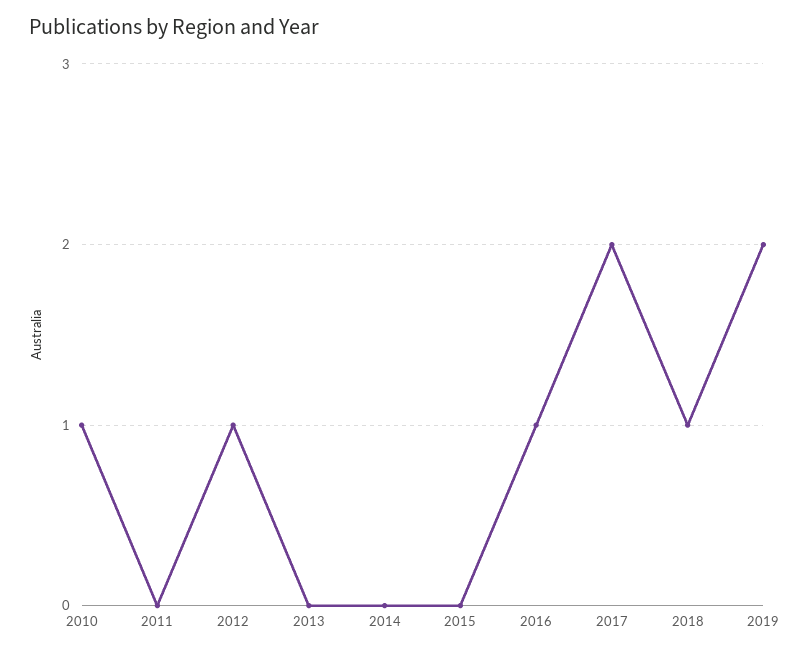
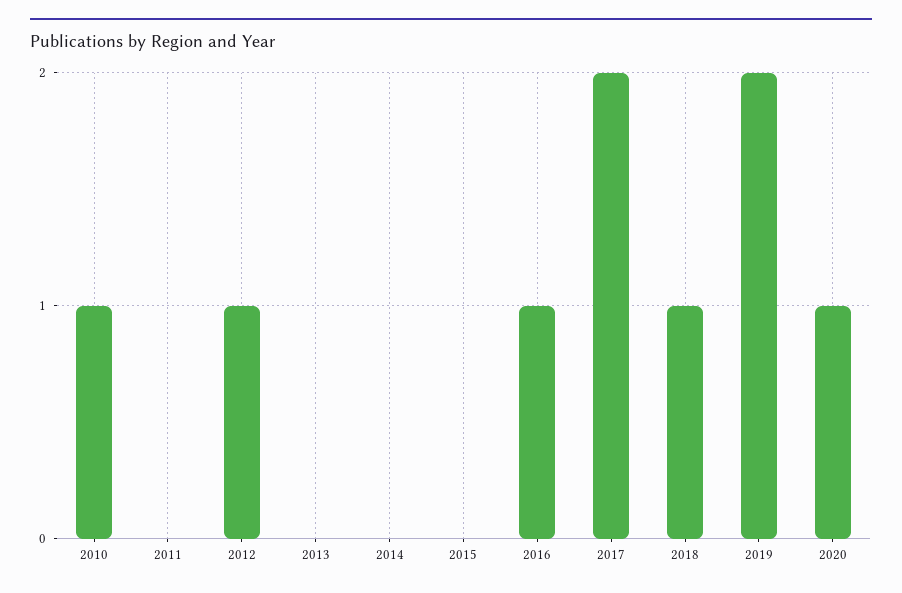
2020: none -> 1

